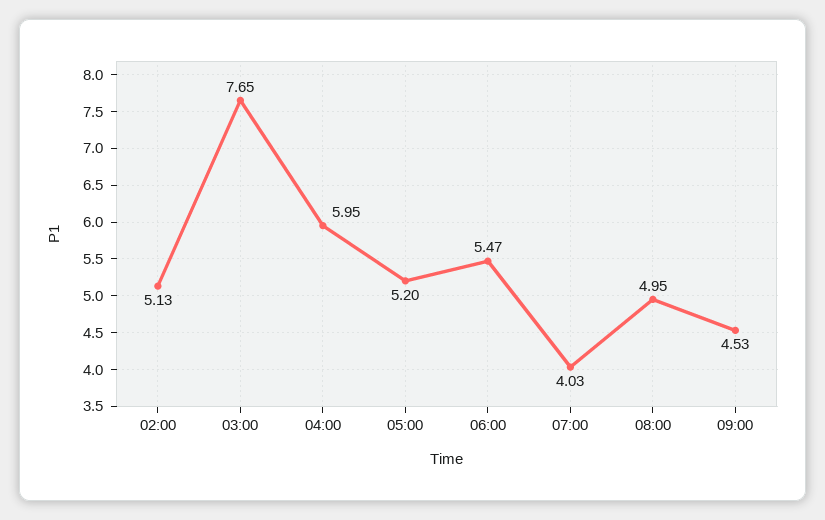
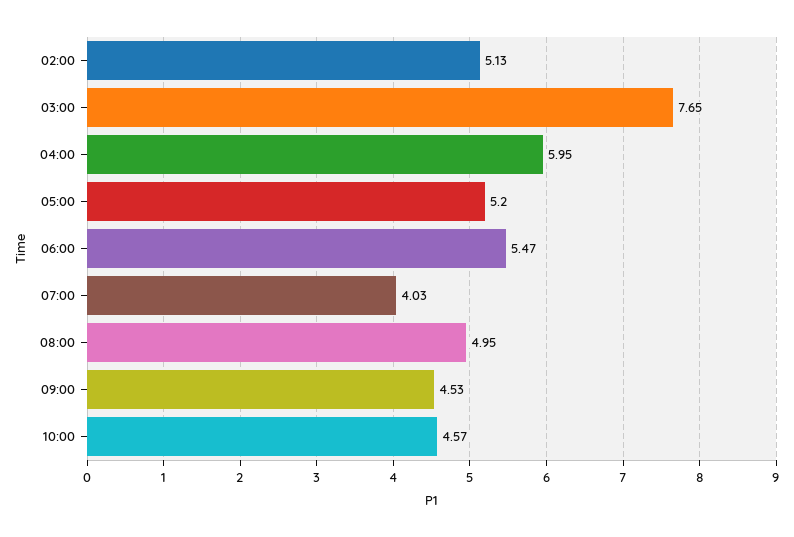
10:00: none -> 4.57

